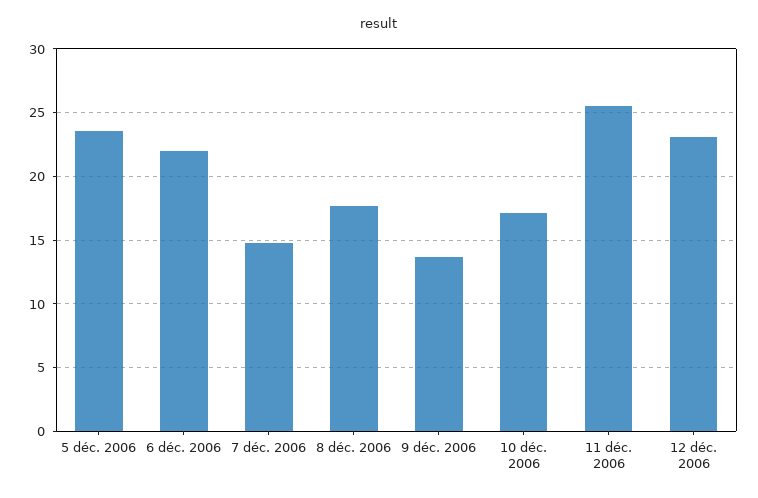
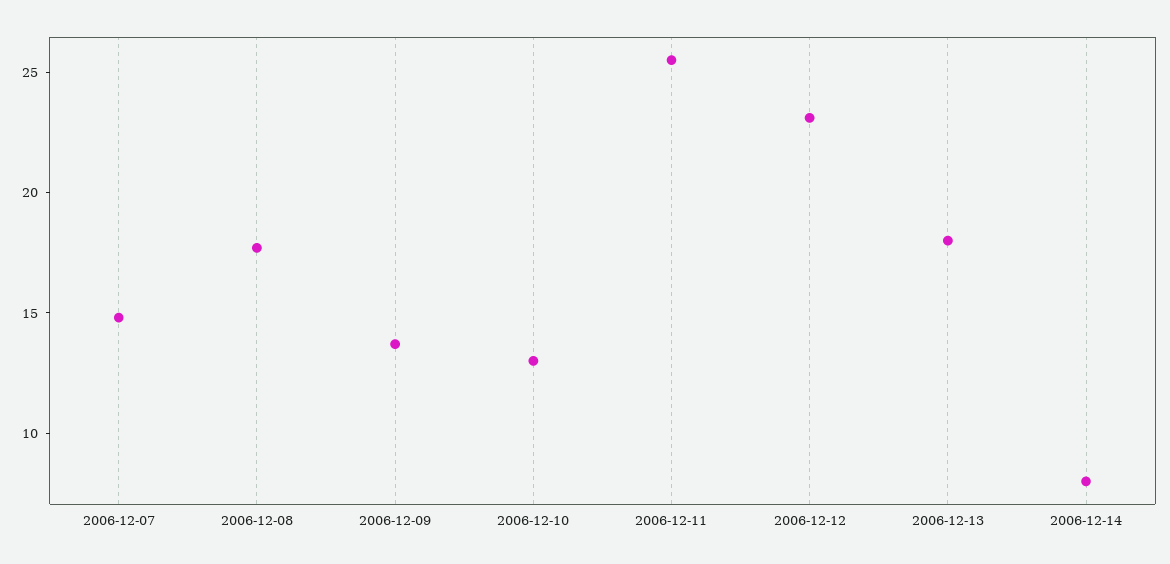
5 déc. 2006: 23.5 -> none
6 déc. 2006: 22 -> none
10 déc. 2006: 17 -> 13
2006-12-13: none -> 18
2006-12-14: none -> 8

